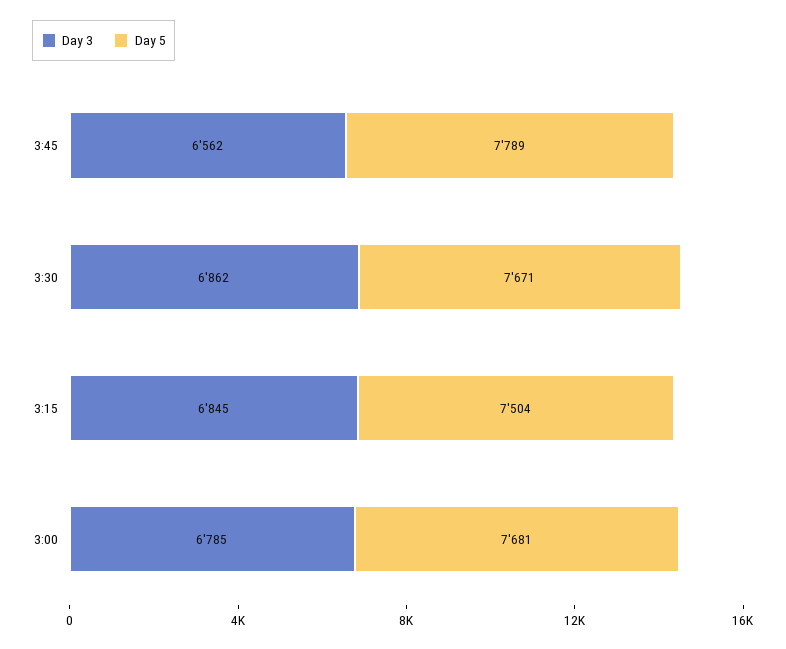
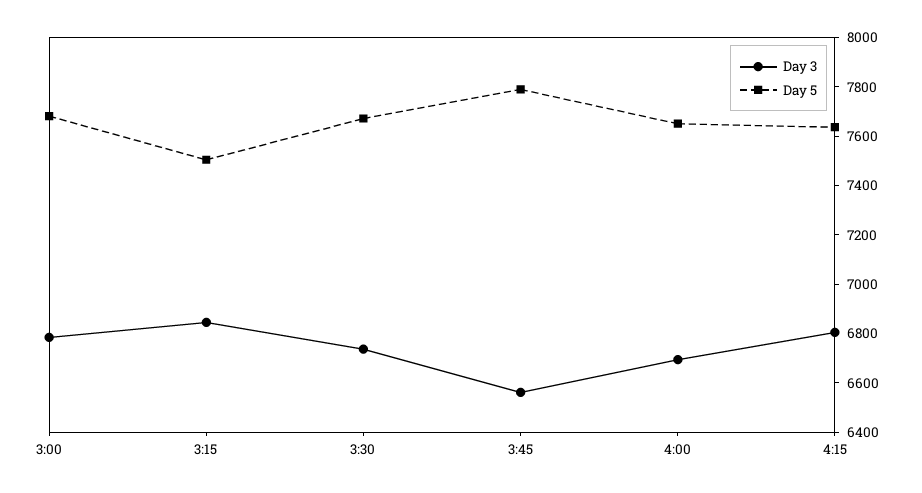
Day 3, 3:30: 6862 -> 6750
Day 3, 4:00: none -> 6700
Day 5, 4:00: none -> 7650
Day 3, 4:15: none -> 6800
Day 5, 4:15: none -> 7650

